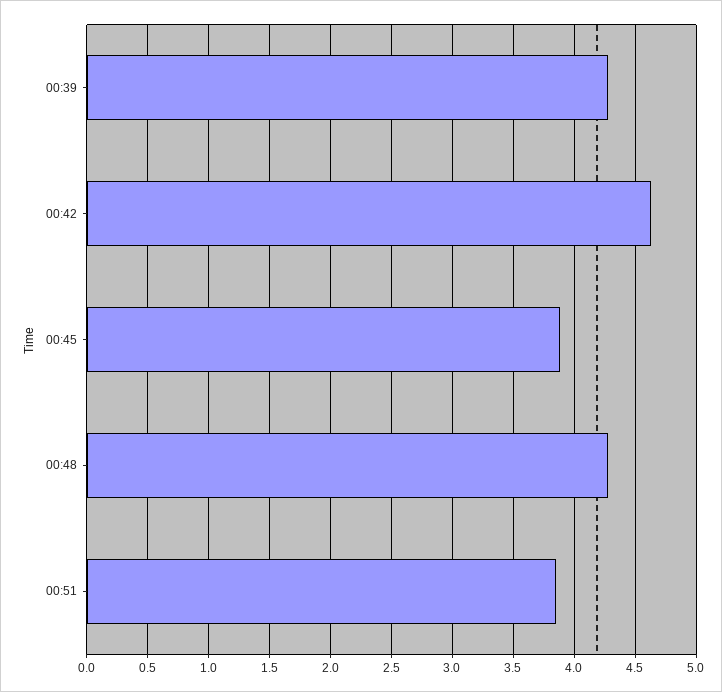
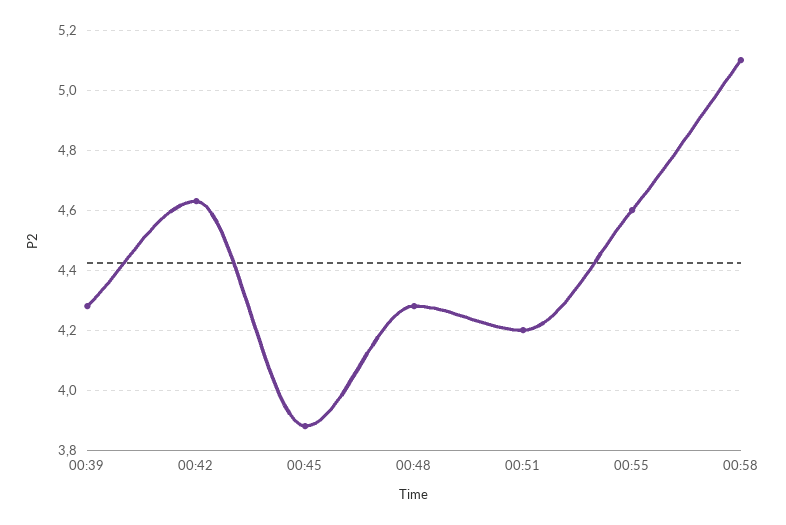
00:51: 3.85 -> 4.2
00:55: none -> 4.6
00:58: none -> 5.1

